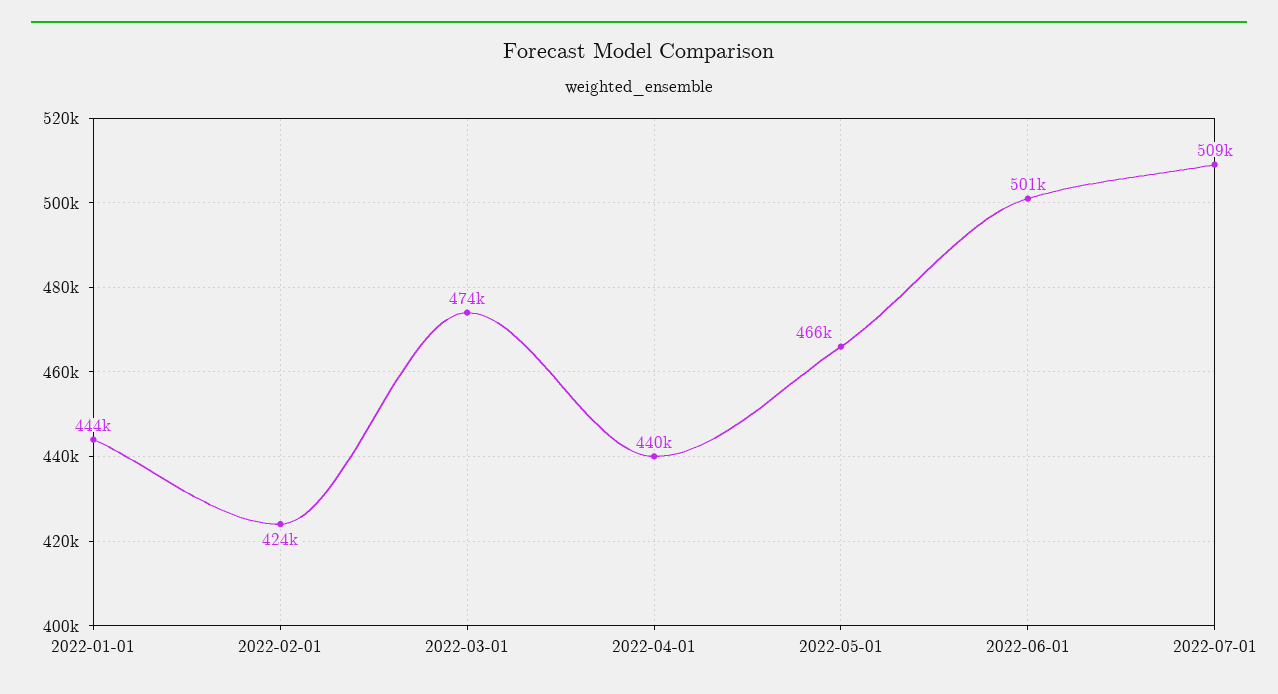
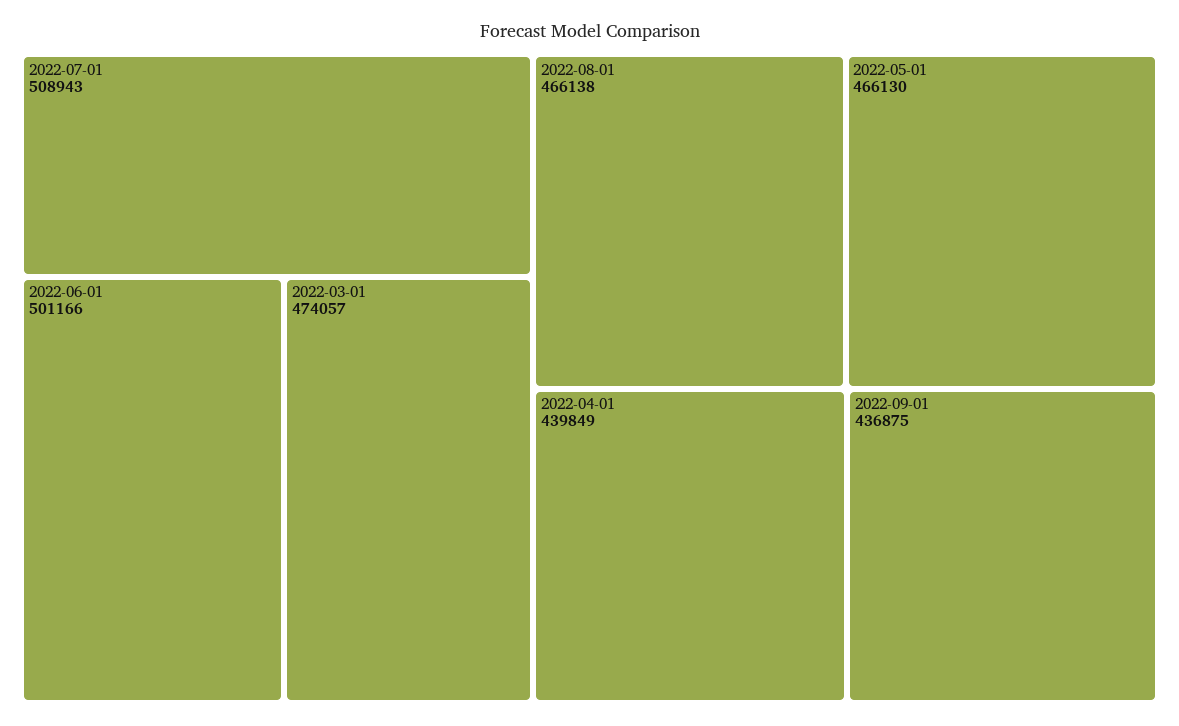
2022-01-01: 444000 -> none
2022-02-01: 424000 -> none
2022-08-01: none -> 466138
2022-09-01: none -> 436875

